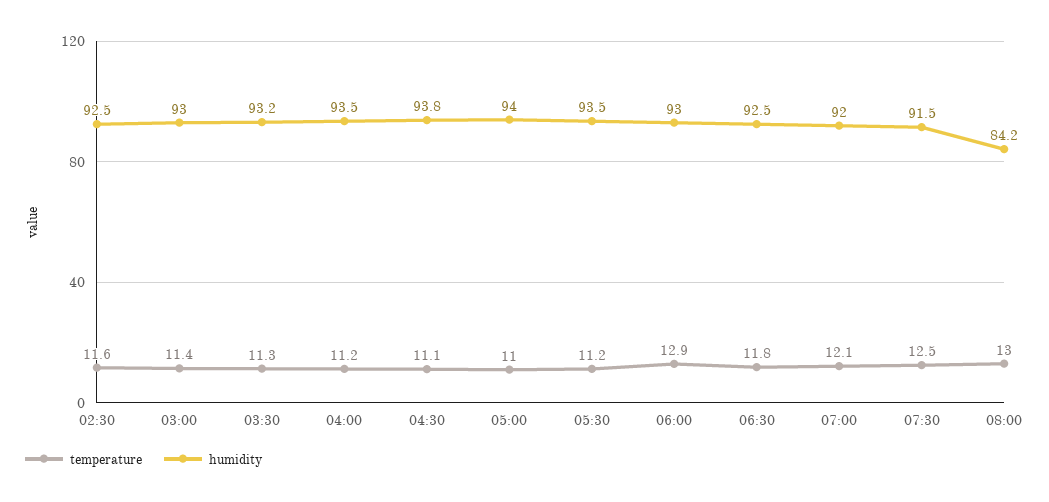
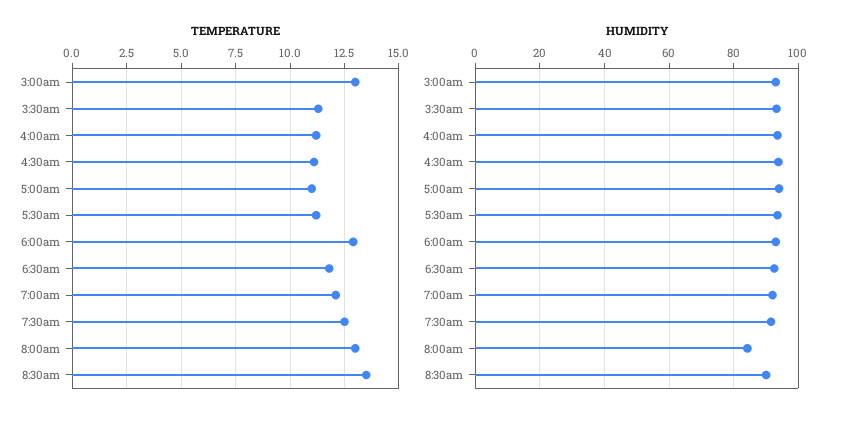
temperature, 02:30: 11.6 -> none
humidity, 02:30: 92.5 -> none
temperature, 03:00: 11.4 -> 13
temperature, 8:30am: none -> 13.5
humidity, 8:30am: none -> 90

